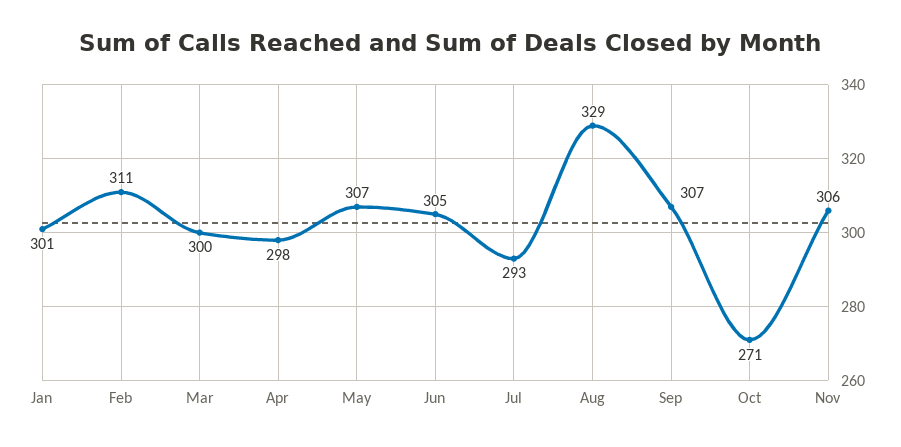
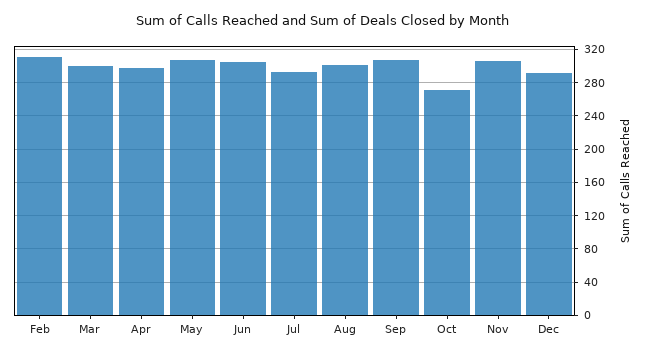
Jan: 301 -> none
Aug: 329 -> 300
Dec: none -> 290

